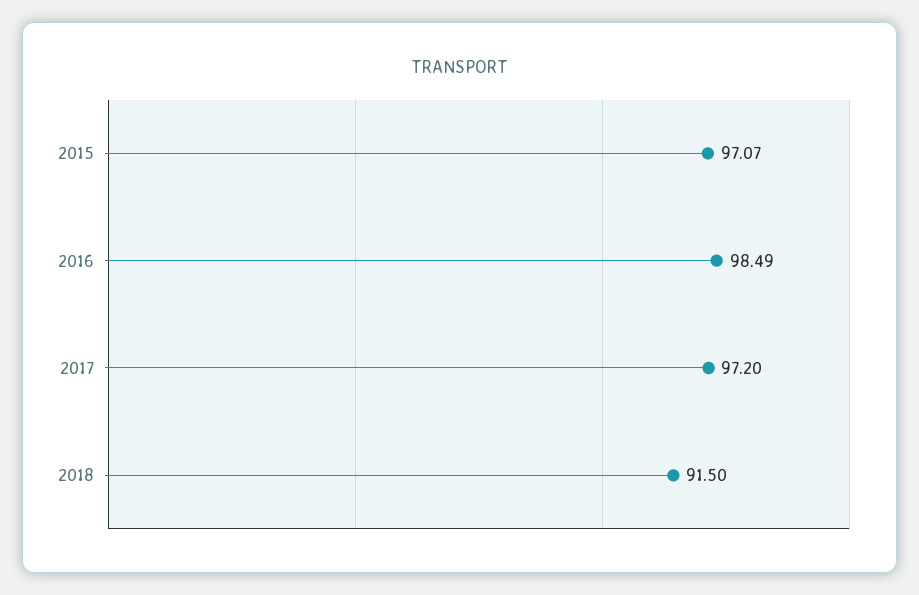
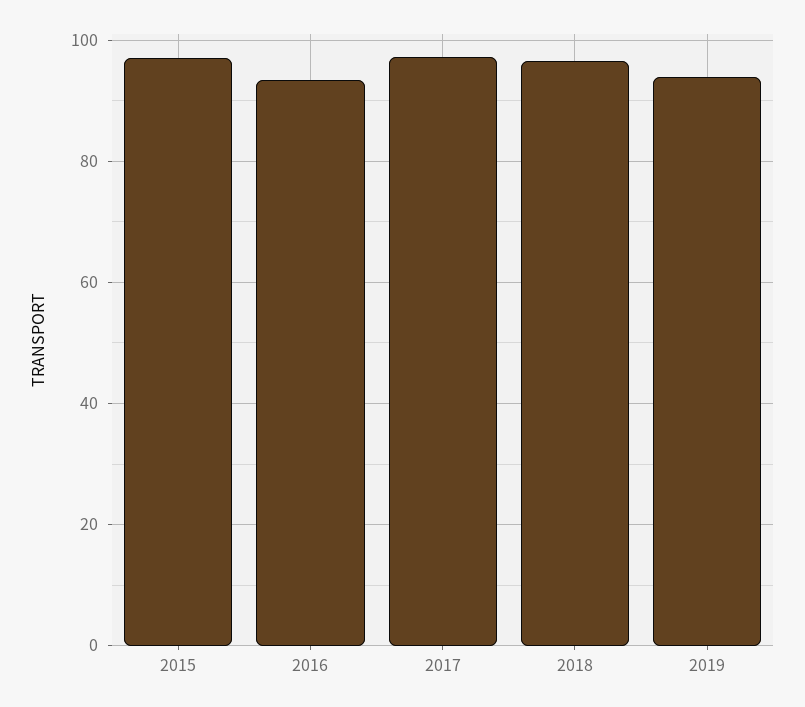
2016: 98.49 -> 94
2018: 91.5 -> 96
2019: none -> 94

